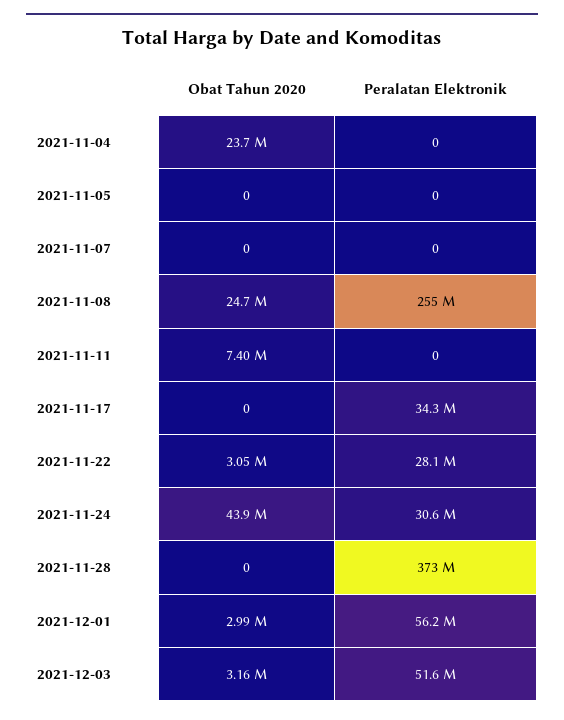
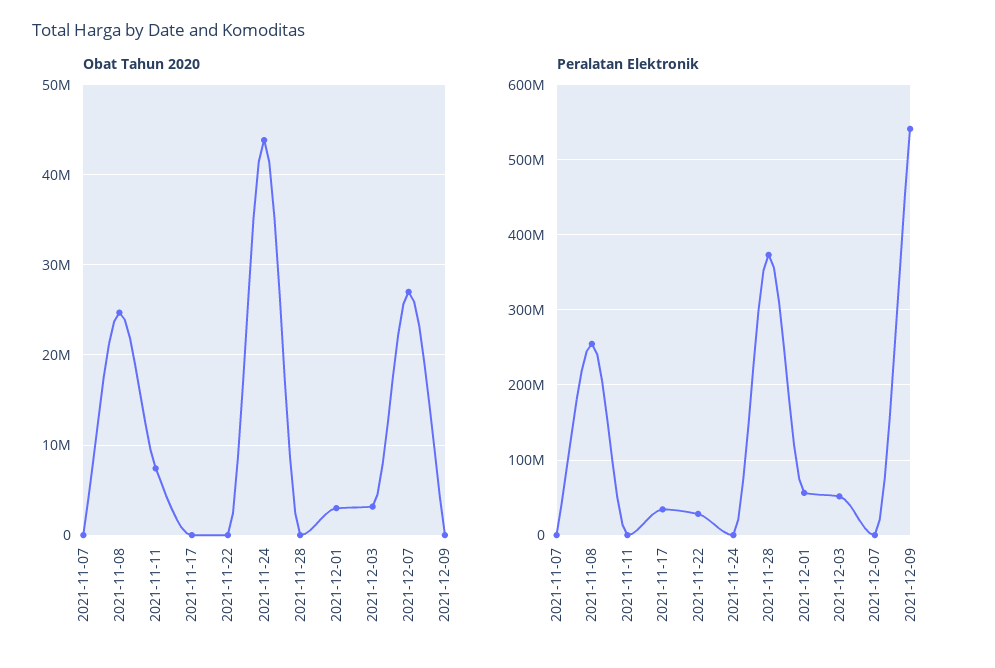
Obat Tahun 2020, 2021-11-04: 23700000 -> none
Peralatan Elektronik, 2021-11-04: 0 -> none
Obat Tahun 2020, 2021-11-05: 0 -> none
Peralatan Elektronik, 2021-11-05: 0 -> none
Obat Tahun 2020, 2021-11-22: 3050000 -> 0
Peralatan Elektronik, 2021-11-24: 30600000 -> 0
Obat Tahun 2020, 2021-12-07: none -> 27000000
Obat Tahun 2020, 2021-12-09: none -> 0
Peralatan Elektronik, 2021-12-07: none -> 0
Peralatan Elektronik, 2021-12-09: none -> 540000000

